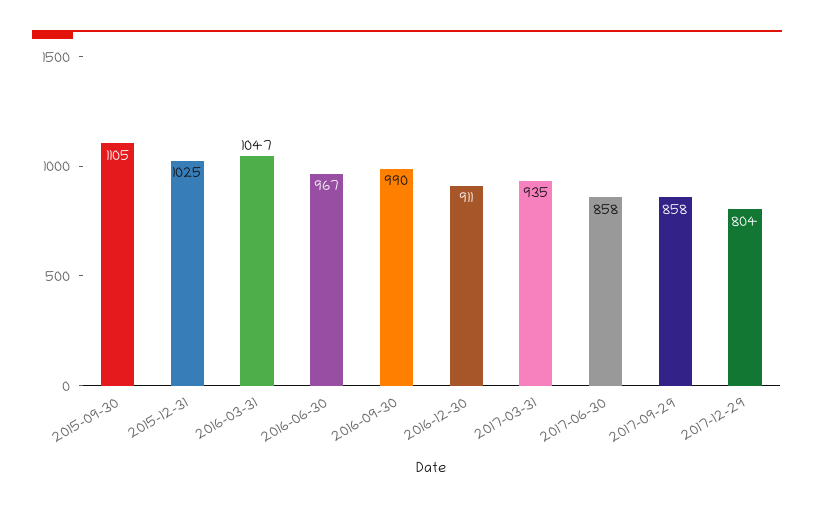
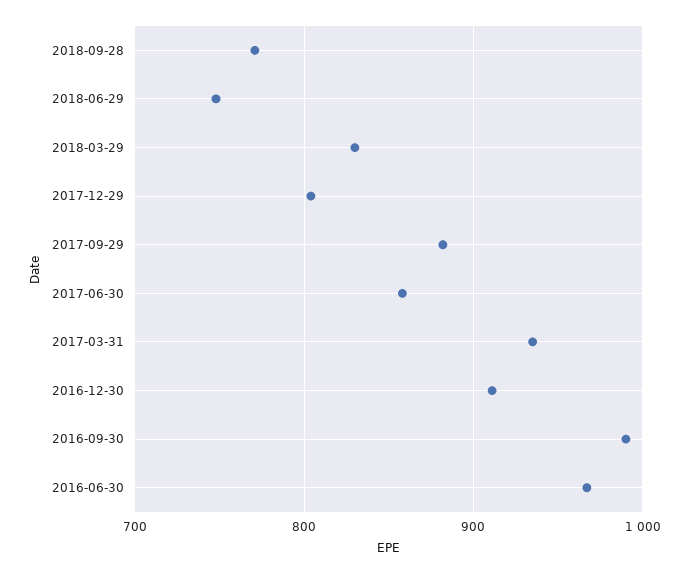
2015-09-30: 1105 -> none
2015-12-31: 1025 -> none
2016-03-31: 1047 -> none
2017-09-29: 858 -> 880
2018-09-28: none -> 770
2018-06-29: none -> 750
2018-03-29: none -> 830

